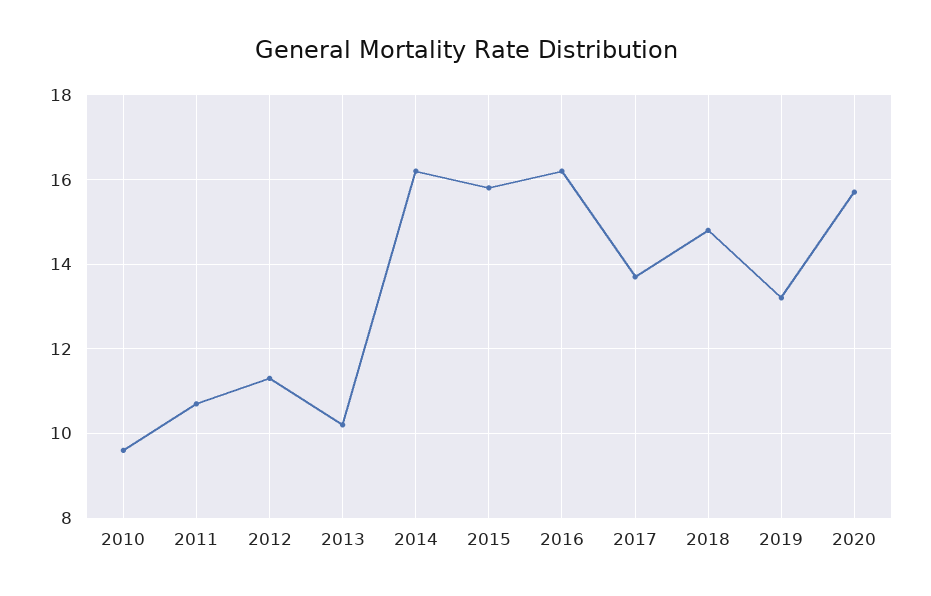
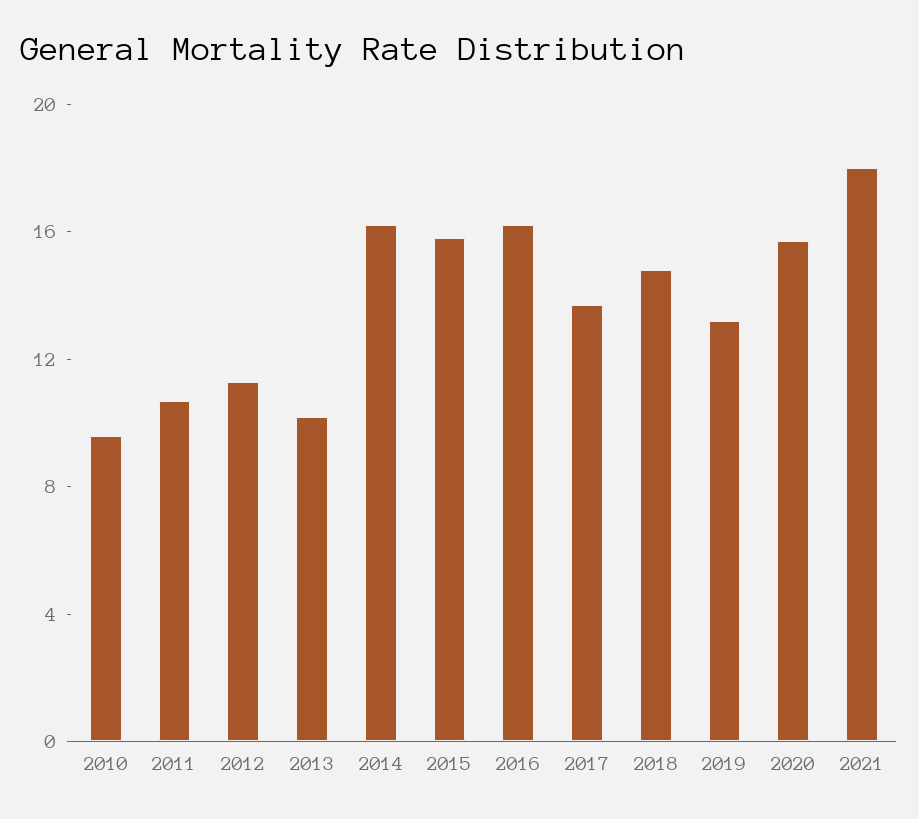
2021: none -> 18

